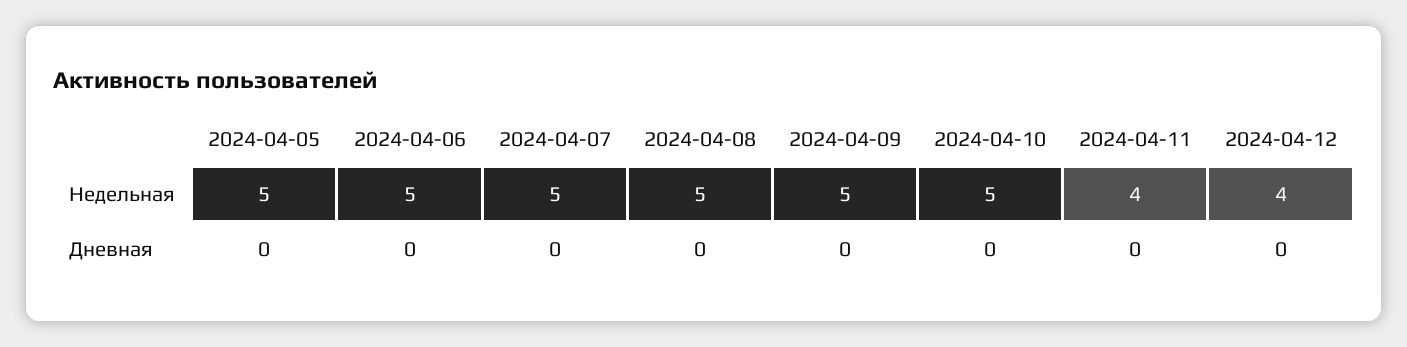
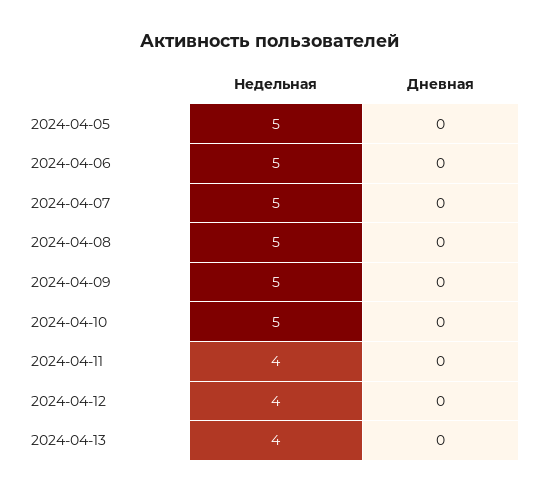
2024-04-13, Недельная: none -> 4
2024-04-13, Дневная: none -> 0

